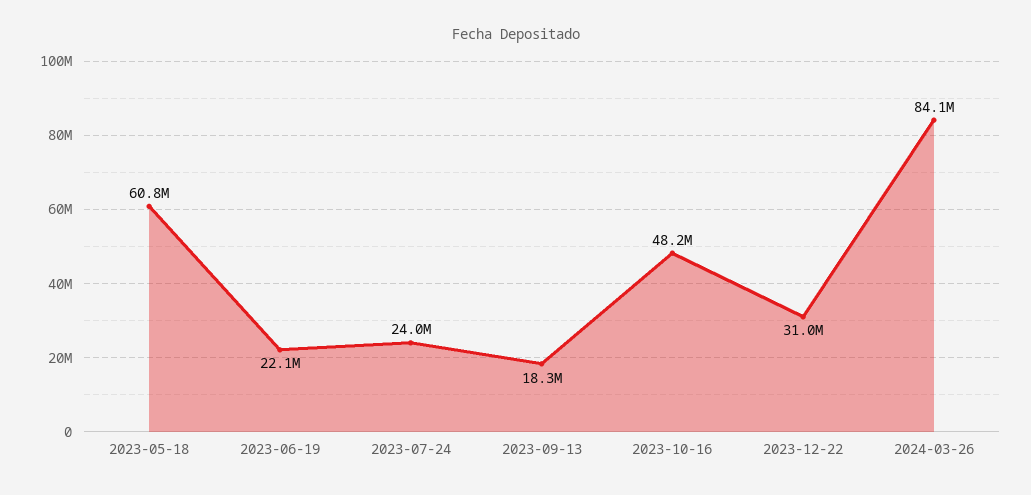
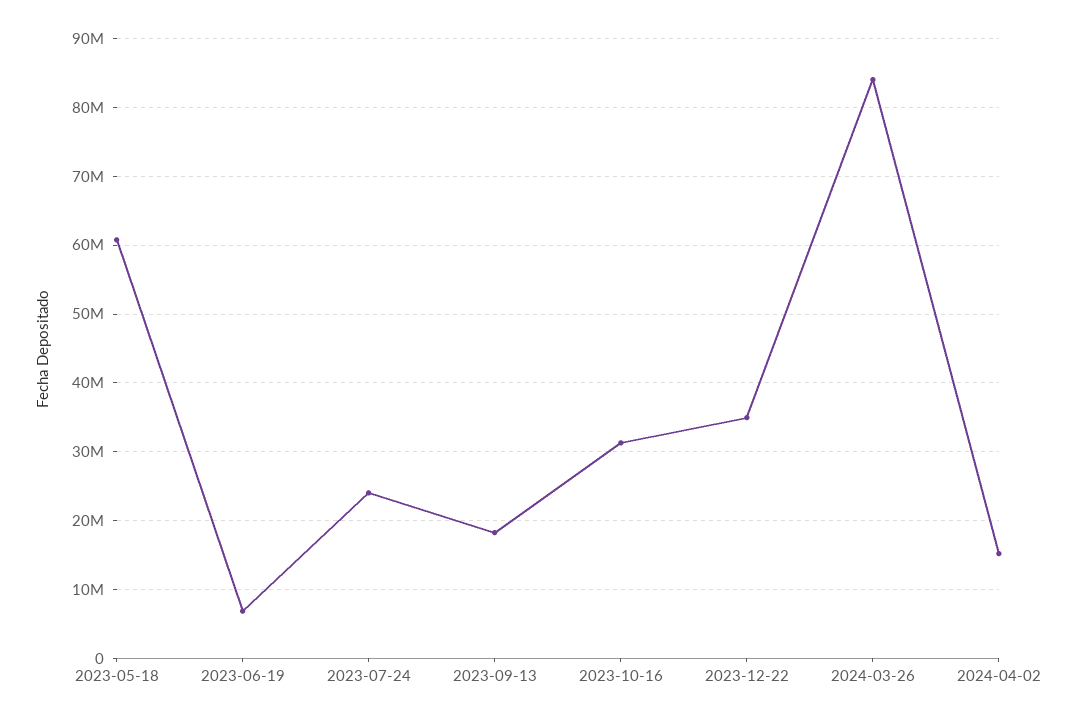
2023-06-19: 22100000 -> 7000000
2023-10-16: 48200000 -> 31000000
2023-12-22: 31000000 -> 35000000
2024-04-02: none -> 15000000

